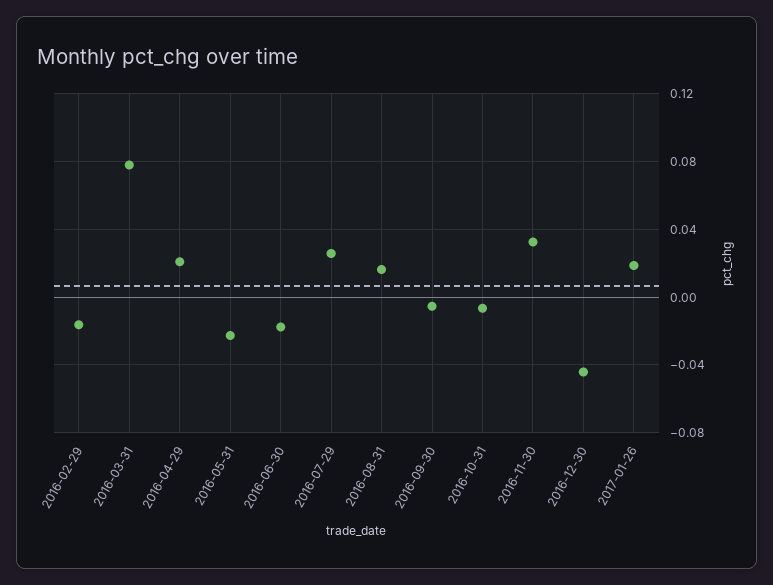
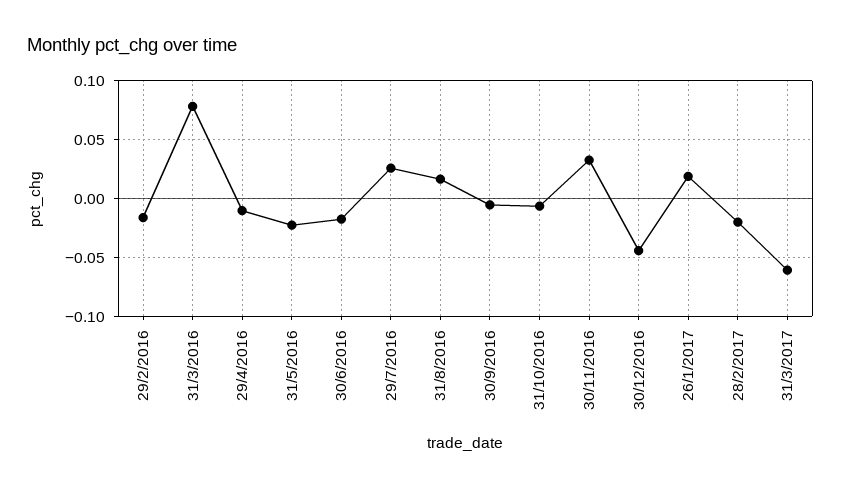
2016-04-29: 0.02 -> -0.01
28/2/2017: none -> -0.02
31/3/2017: none -> -0.06

